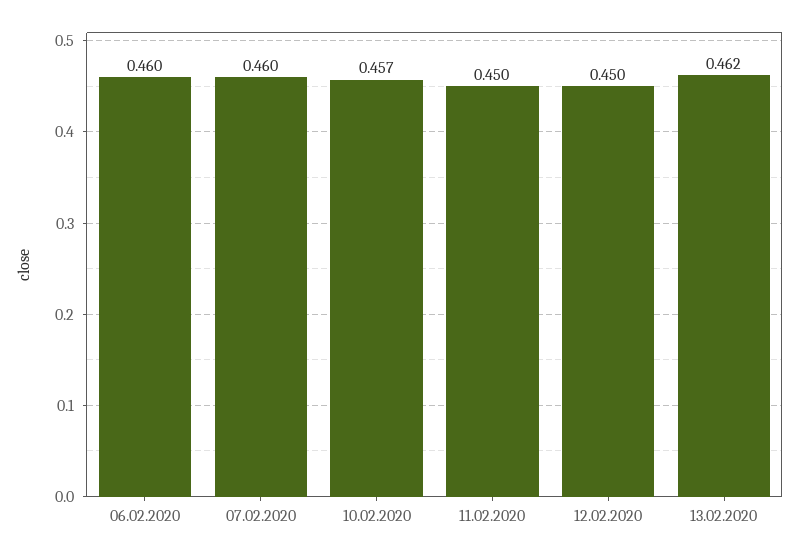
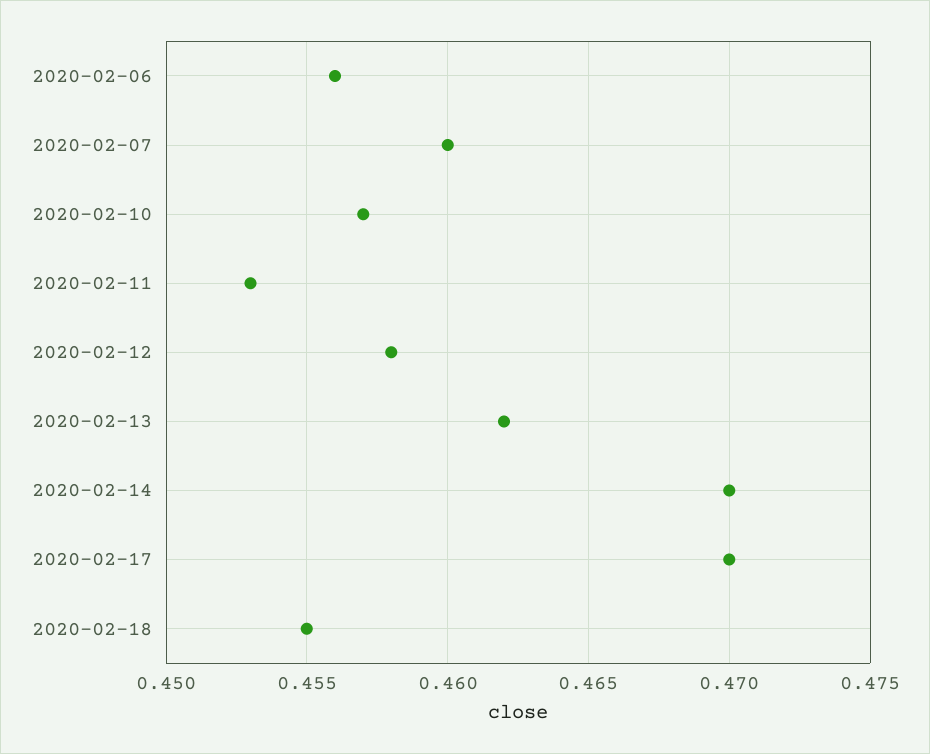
06.02.2020: 0.46 -> 0.456
11.02.2020: 0.45 -> 0.453
12.02.2020: 0.45 -> 0.458
2020-02-14: none -> 0.47
2020-02-17: none -> 0.47
2020-02-18: none -> 0.455

